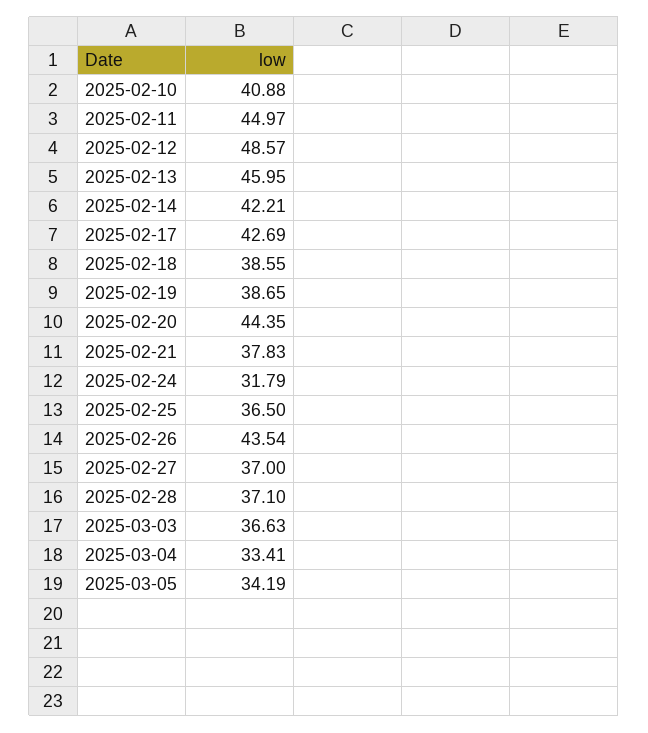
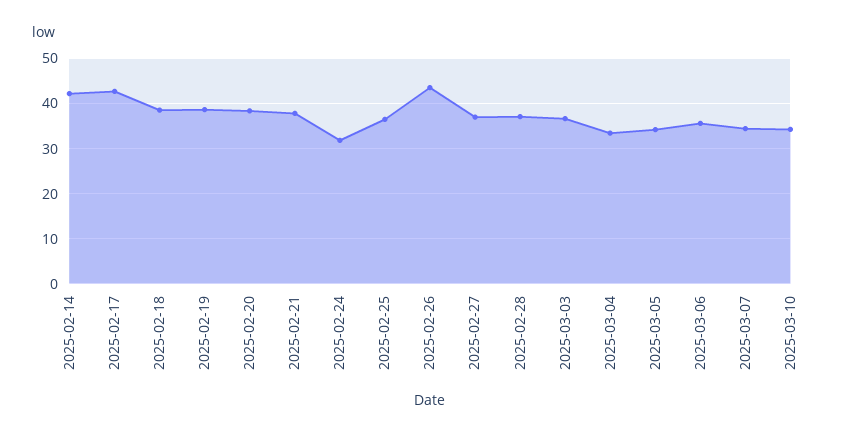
2025-02-10: 40.88 -> none
2025-02-11: 44.97 -> none
2025-02-12: 48.57 -> none
2025-02-13: 45.95 -> none
2025-02-20: 44.35 -> 38
2025-03-06: none -> 36
2025-03-07: none -> 34
2025-03-10: none -> 34

